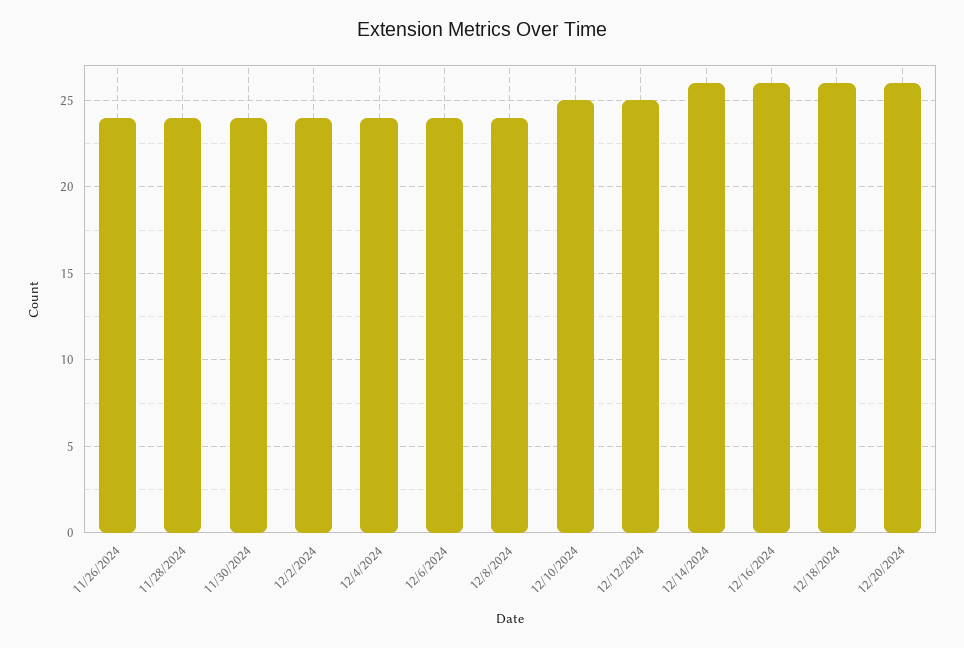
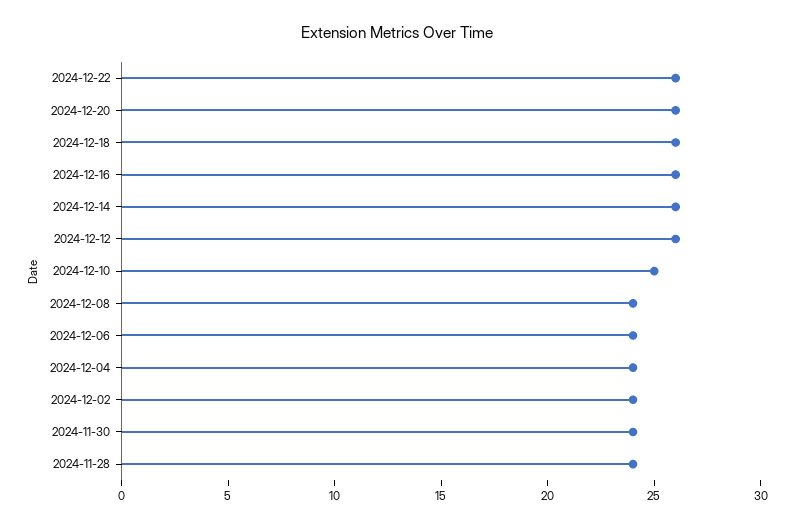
11/26/2024: 24 -> none
12/12/2024: 25 -> 26
2024-12-22: none -> 26

